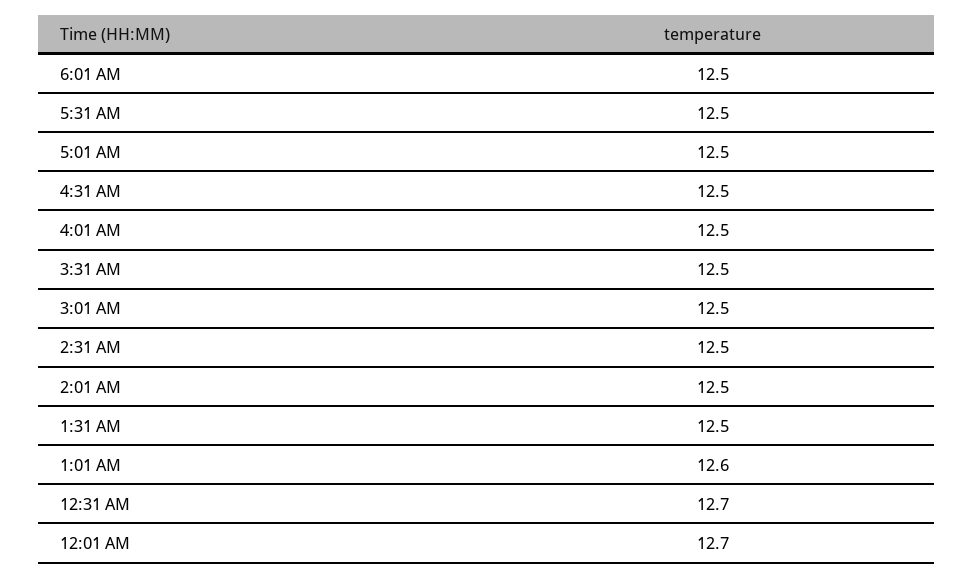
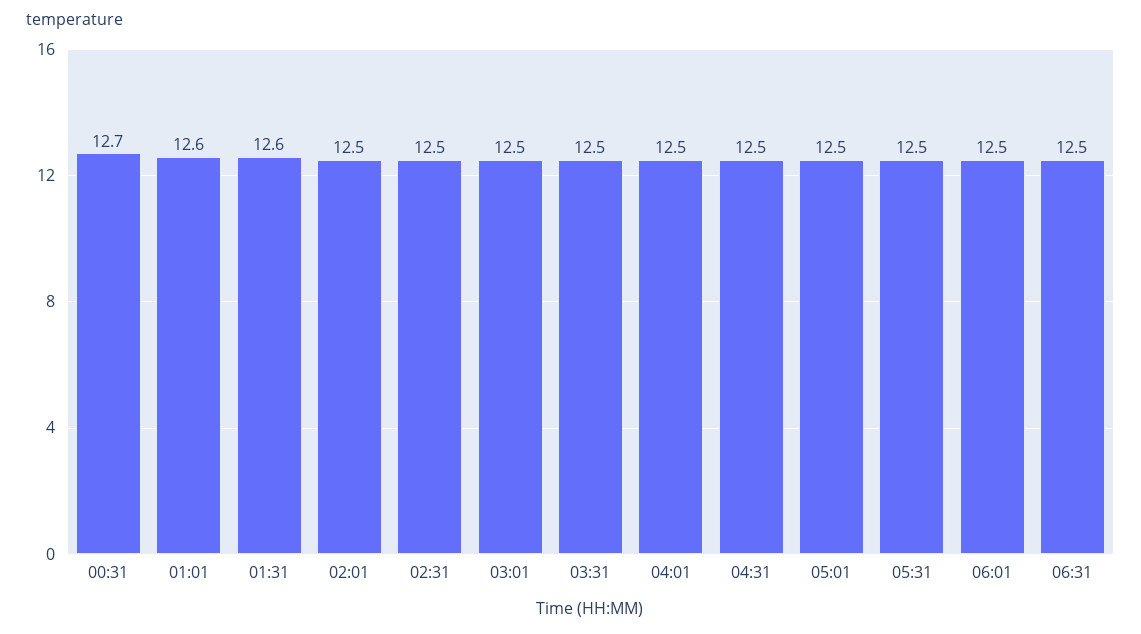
1:31 AM: 12.5 -> 12.6
12:01 AM: 12.7 -> none
06:31: none -> 12.5

